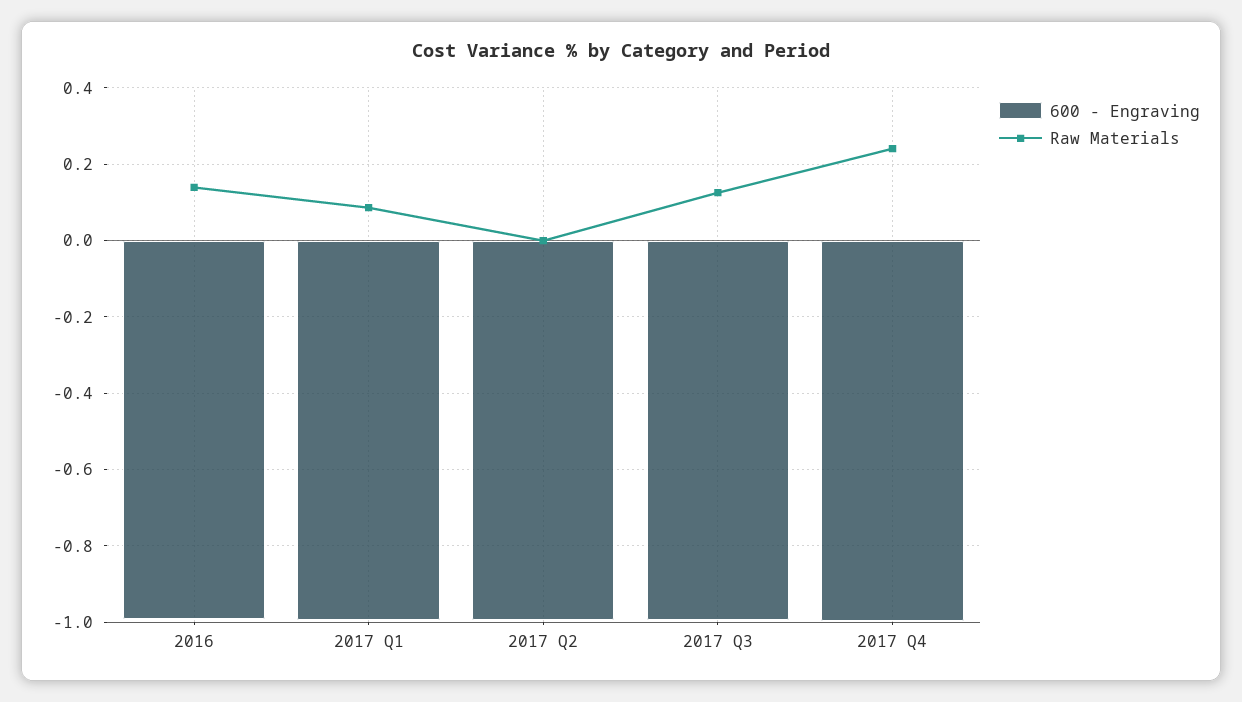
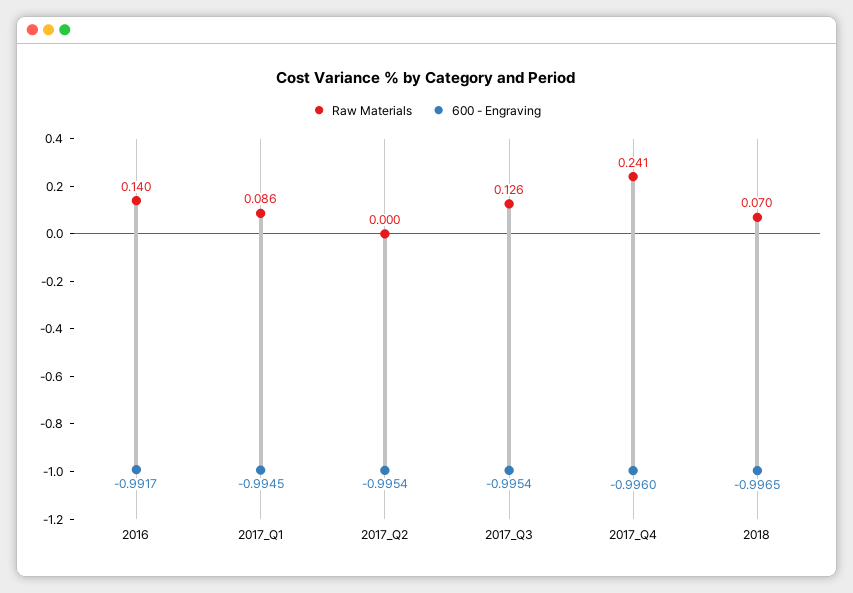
Raw Materials, 2018: none -> 0.07
600 - Engraving, 2018: none -> -0.9965

